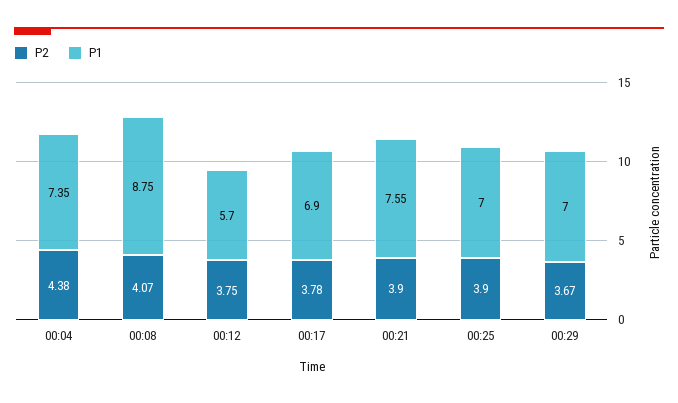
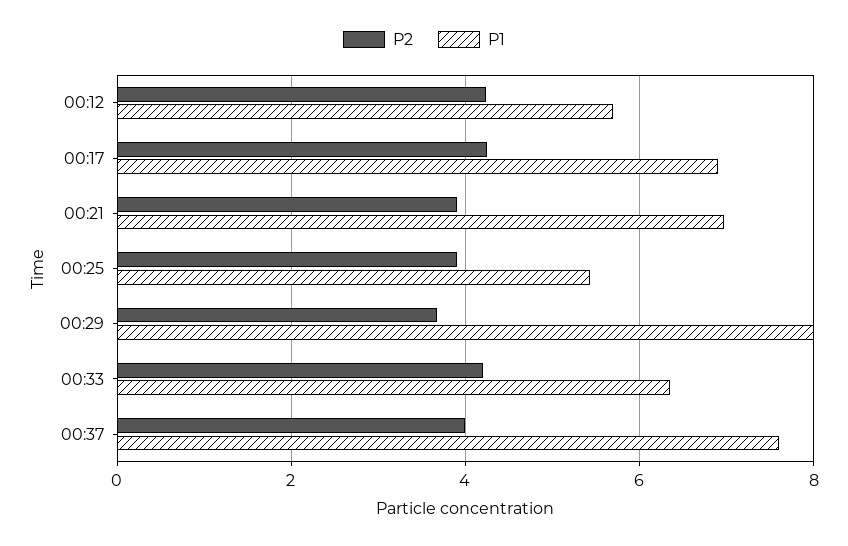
P2, 00:04: 4.38 -> none
P1, 00:04: 7.35 -> none
P2, 00:08: 4.07 -> none
P1, 00:08: 8.75 -> none
P2, 00:12: 3.75 -> 4.2
P2, 00:17: 3.78 -> 4.2
P1, 00:21: 7.55 -> 7
P1, 00:25: 7 -> 5.4
P1, 00:29: 7 -> 8
P2, 00:33: none -> 4.2
P1, 00:33: none -> 6.4
P2, 00:37: none -> 4
P1, 00:37: none -> 7.6

